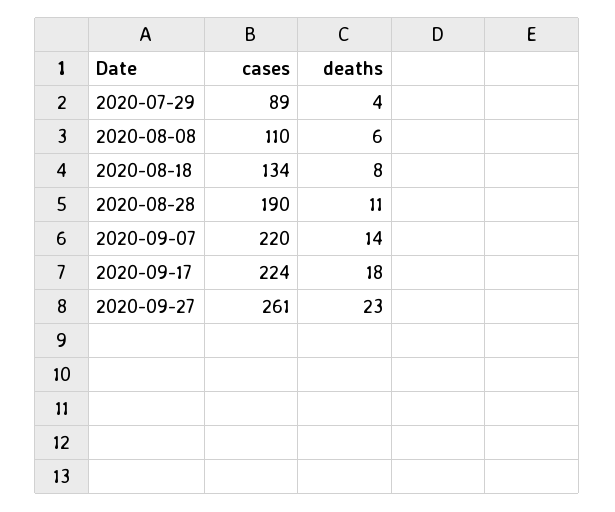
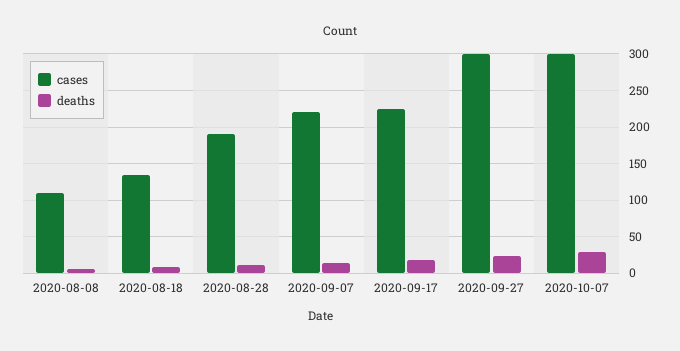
cases, 2020-07-29: 89 -> none
deaths, 2020-07-29: 4 -> none
cases, 2020-09-27: 261 -> 300
cases, 2020-10-07: none -> 300
deaths, 2020-10-07: none -> 30

